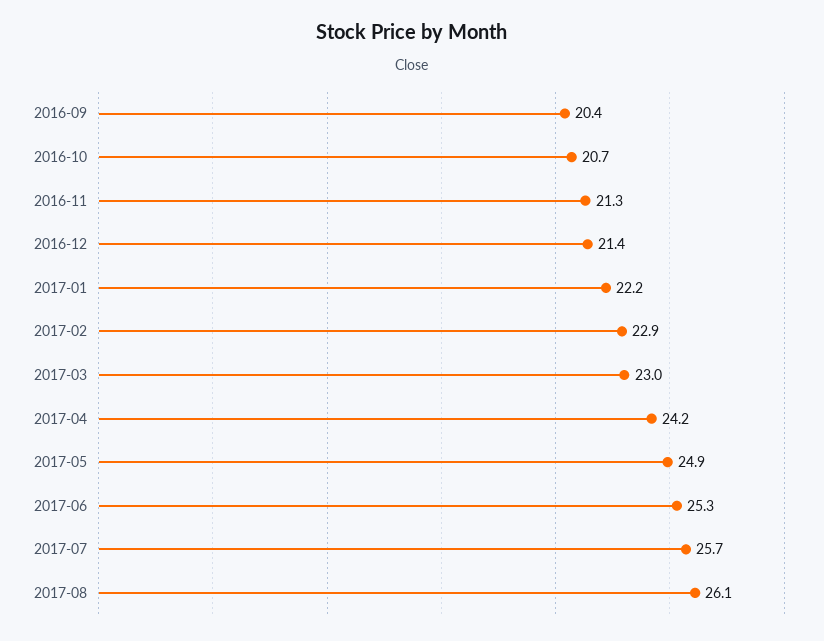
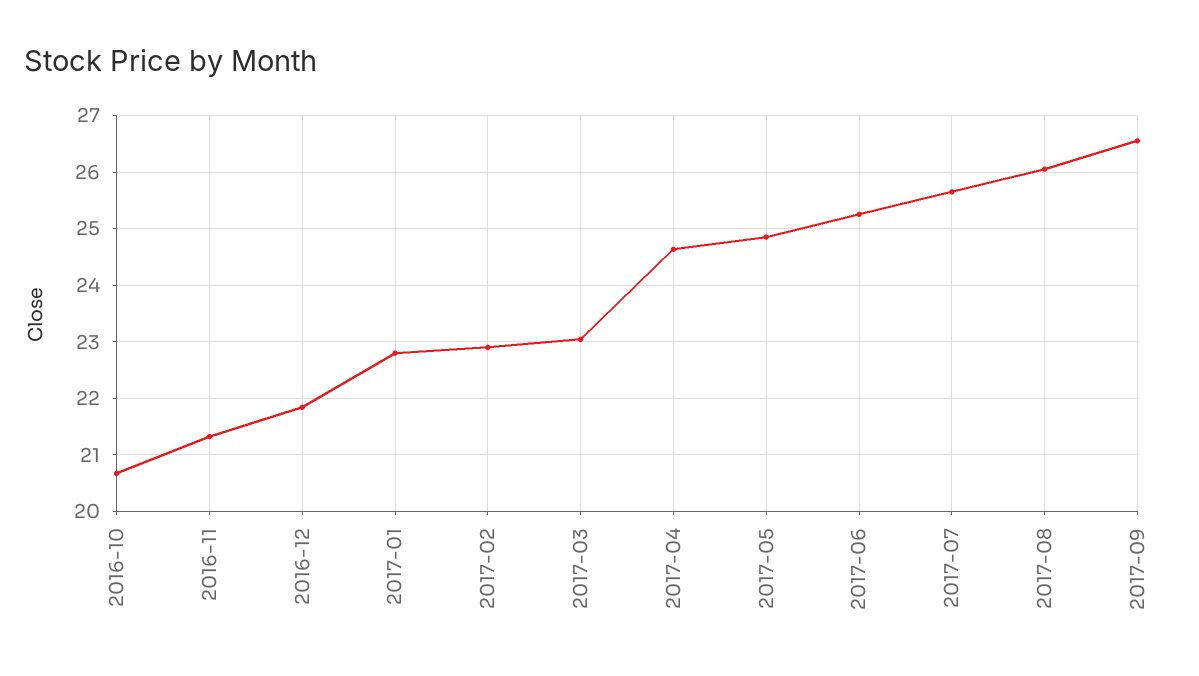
2016-09: 20.4 -> none
2016-12: 21.4 -> 21.8
2017-01: 22.2 -> 22.8
2017-04: 24.2 -> 24.6
2017-09: none -> 26.6

